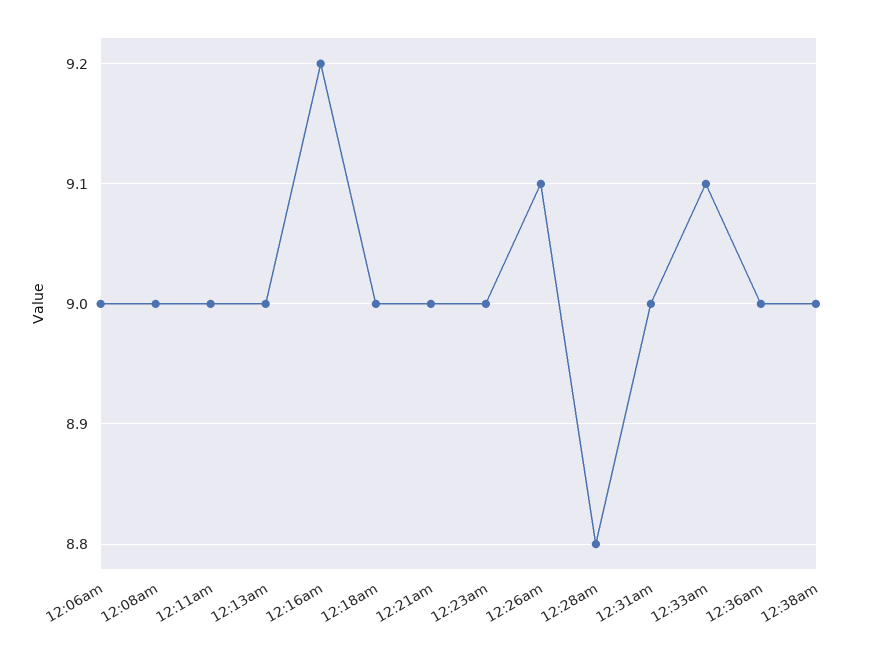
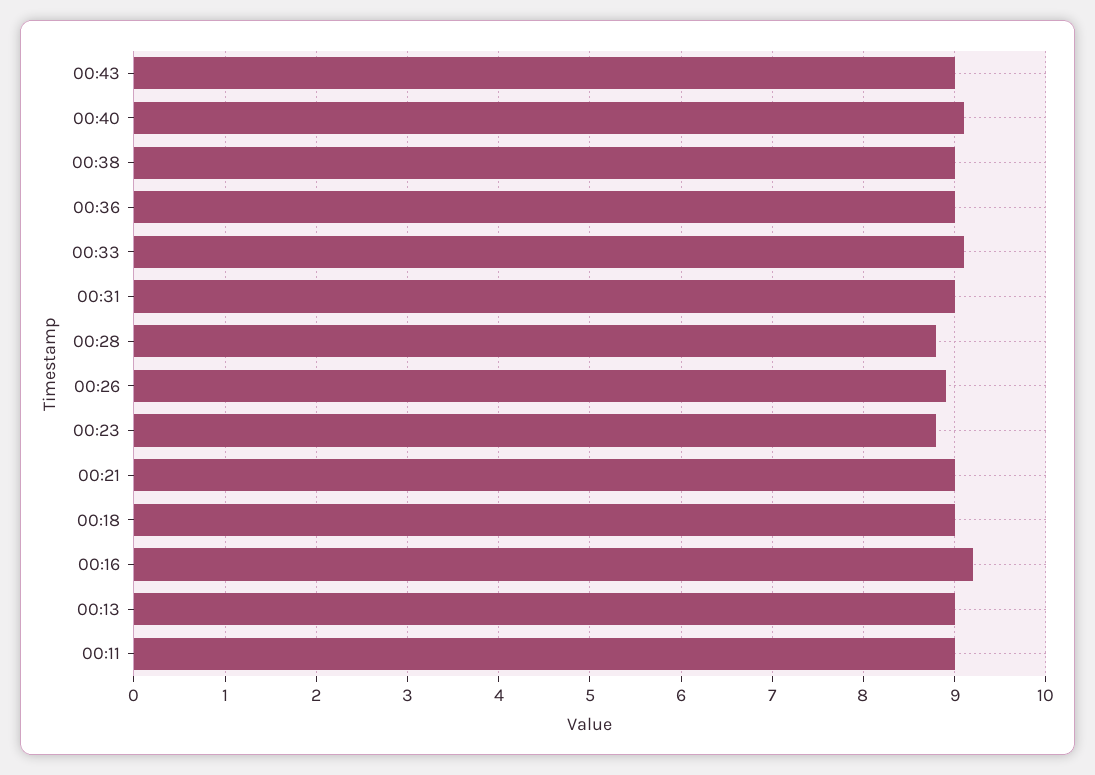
12:06am: 9 -> none
12:08am: 9 -> none
12:23am: 9 -> 8.8
12:26am: 9.1 -> 8.9
00:43: none -> 9
00:40: none -> 9.1

